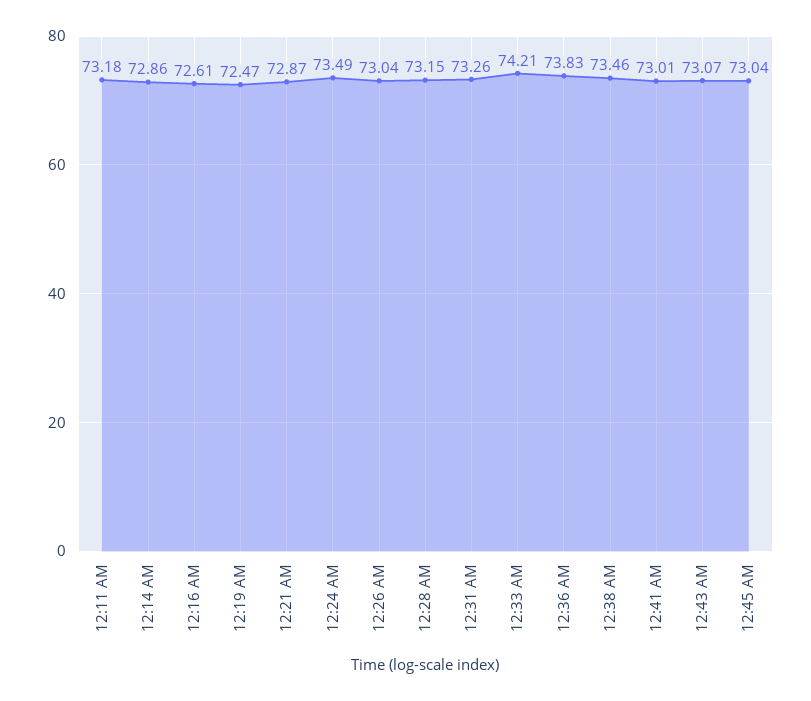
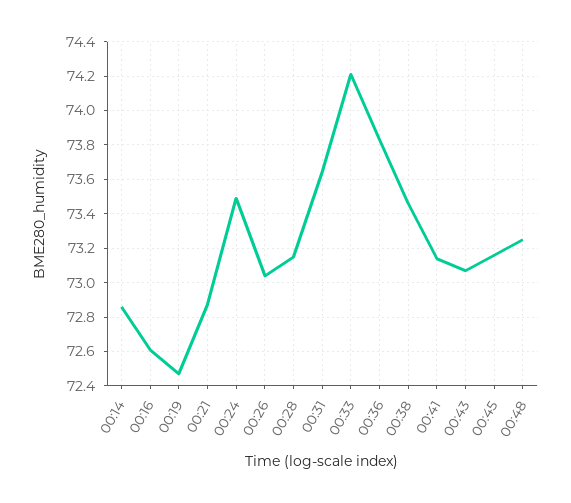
12:11 AM: 73.18 -> none
12:31 AM: 73.26 -> 73.65
12:41 AM: 73.01 -> 73.15
12:45 AM: 73.04 -> 73.15
00:48: none -> 73.25

